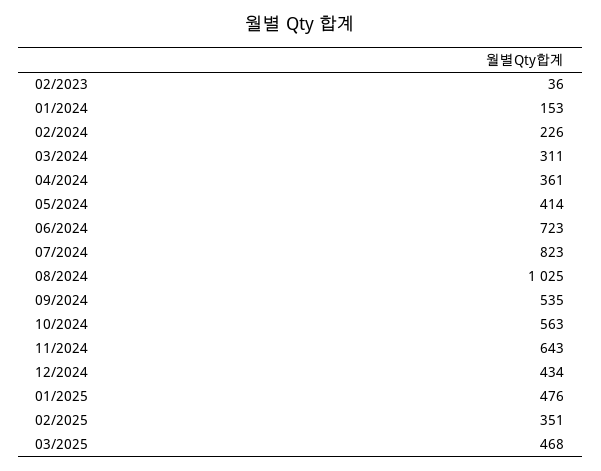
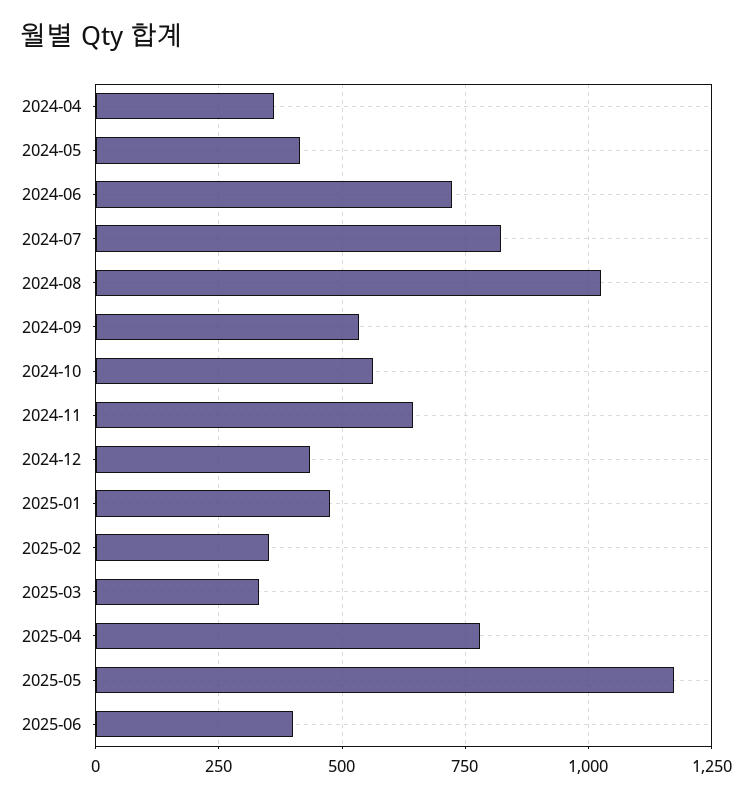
02/2023: 36 -> none
01/2024: 153 -> none
02/2024: 226 -> none
03/2024: 311 -> none
03/2025: 468 -> 325
2025-04: none -> 775
2025-05: none -> 1175
2025-06: none -> 400

